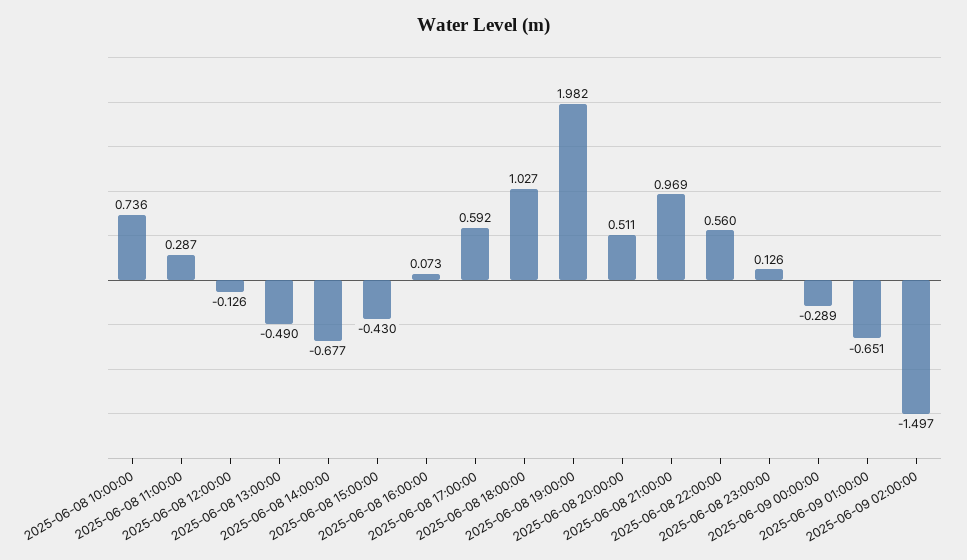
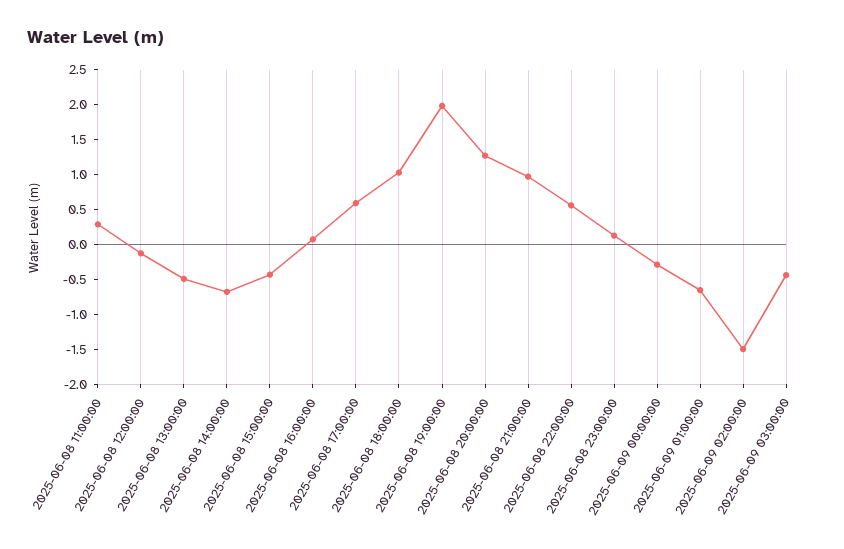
2025-06-08 10:00:00: 0.736 -> none
2025-06-08 20:00:00: 0.511 -> 1.25
2025-06-09 03:00:00: none -> -0.5

